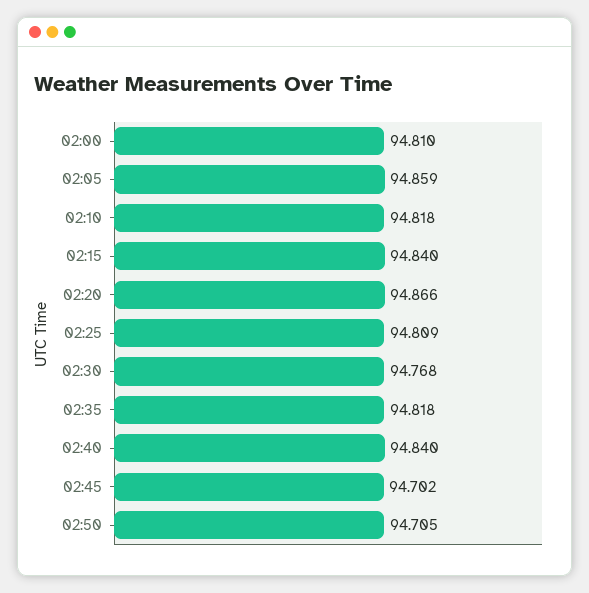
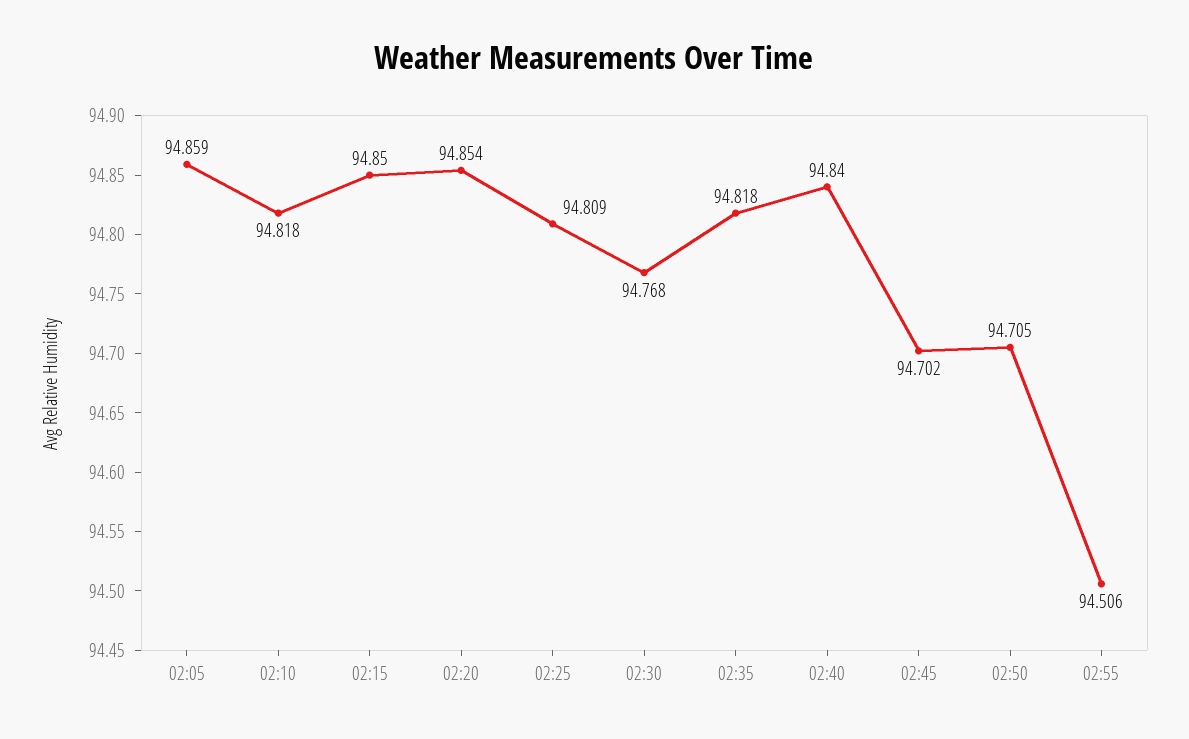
02:00: 94.81 -> none
02:15: 94.84 -> 94.85
02:20: 94.866 -> 94.854
02:55: none -> 94.506

